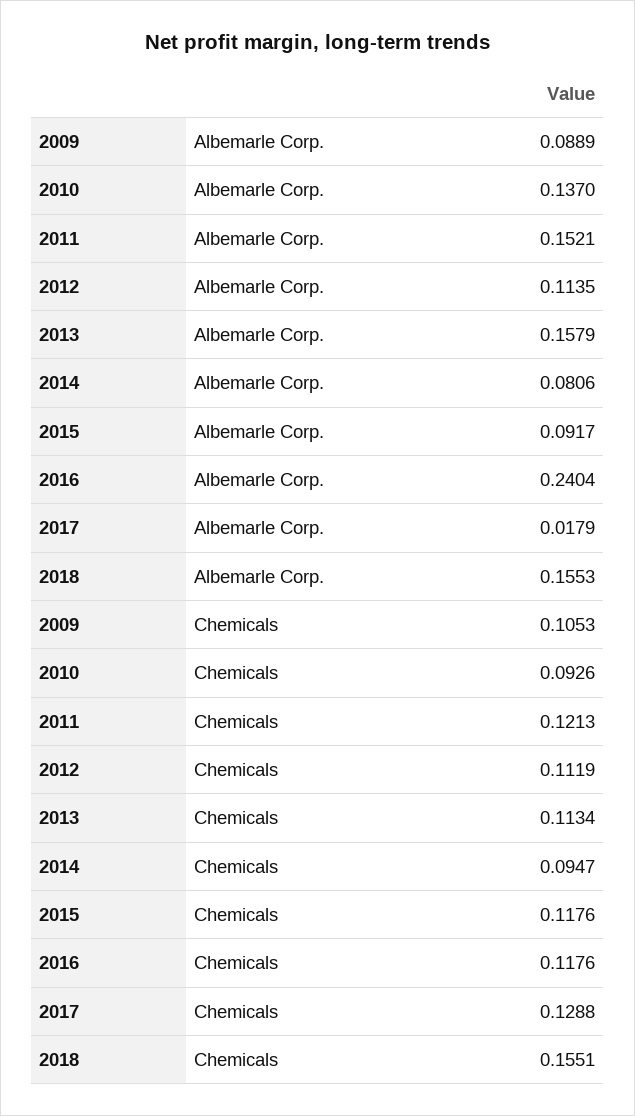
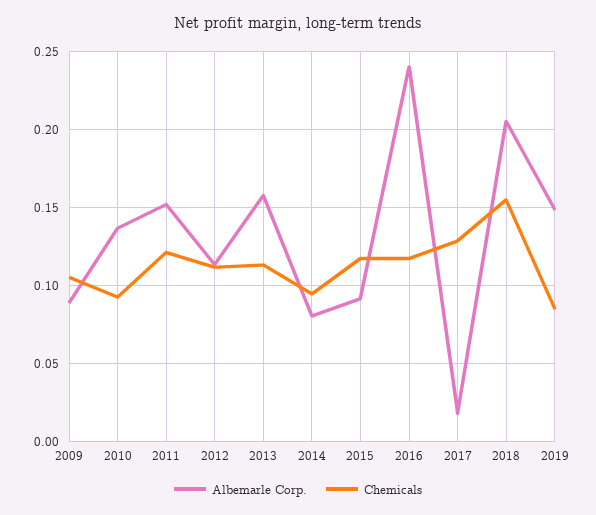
Albemarle Corp., 2018: 0.1553 -> 0.205
Albemarle Corp., 2019: none -> 0.15
Chemicals, 2019: none -> 0.085

